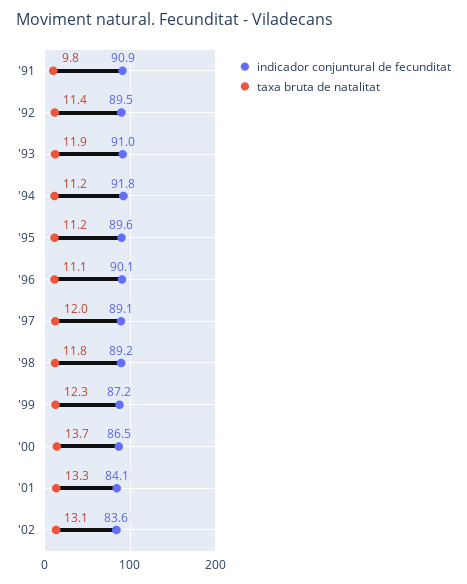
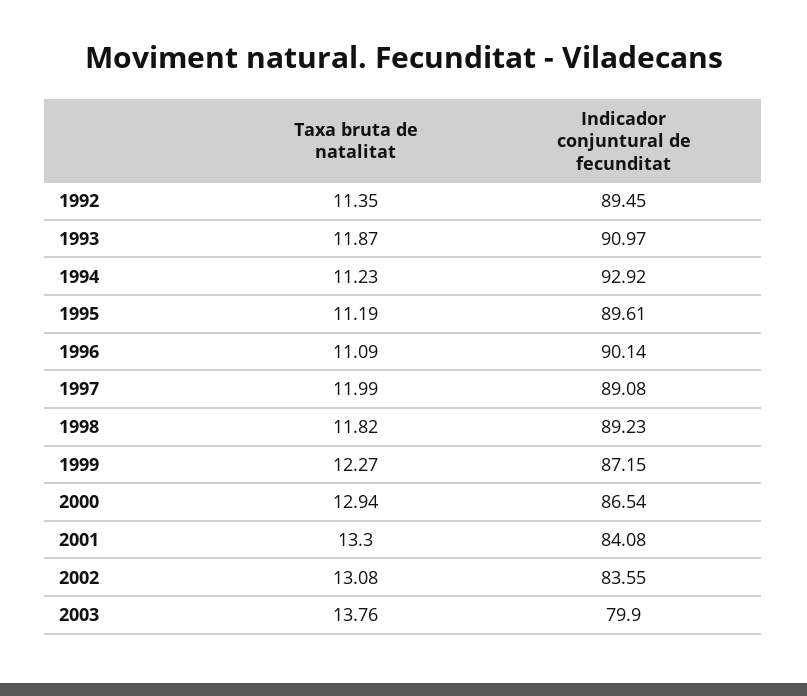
indicador conjuntural de fecunditat, '91: 90.9 -> none
taxa bruta de natalitat, '91: 9.8 -> none
indicador conjuntural de fecunditat, '94: 91.8 -> 92.92
taxa bruta de natalitat, '00: 13.7 -> 12.94
taxa bruta de natalitat, 2003: none -> 13.76
indicador conjuntural de fecunditat, 2003: none -> 79.9

